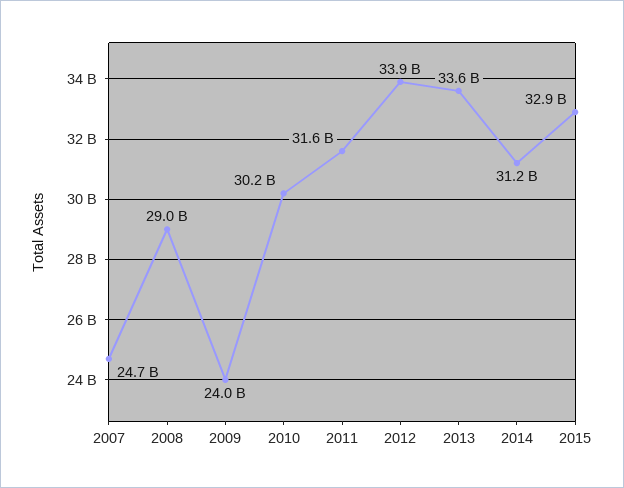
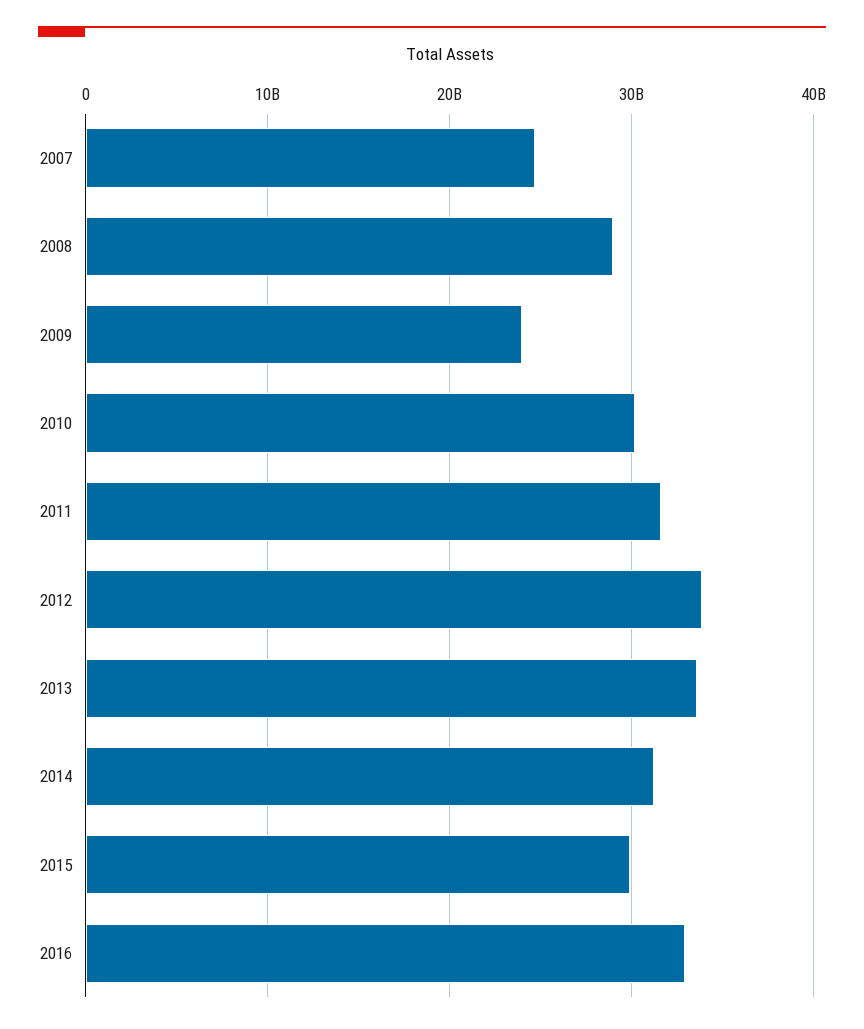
2015: 32900000000 -> 30000000000
2016: none -> 33000000000

